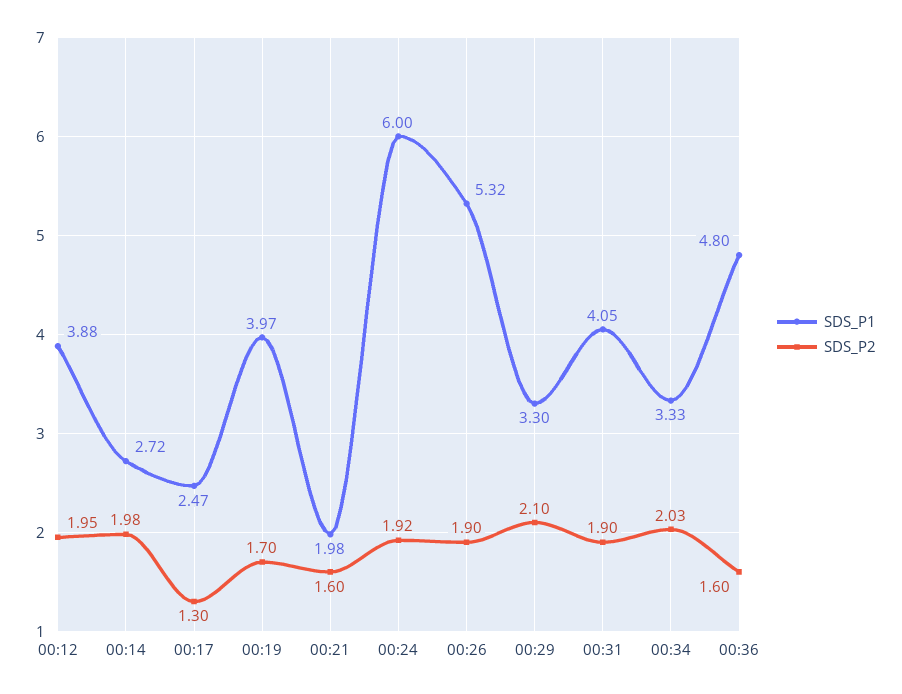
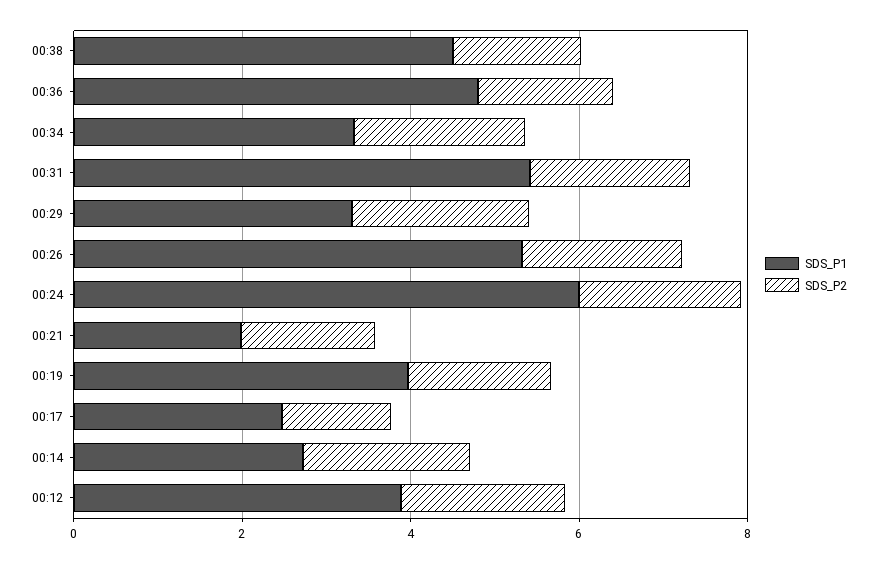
SDS_P1, 00:31: 4.05 -> 5.5
SDS_P1, 00:38: none -> 4.5
SDS_P2, 00:38: none -> 1.5

